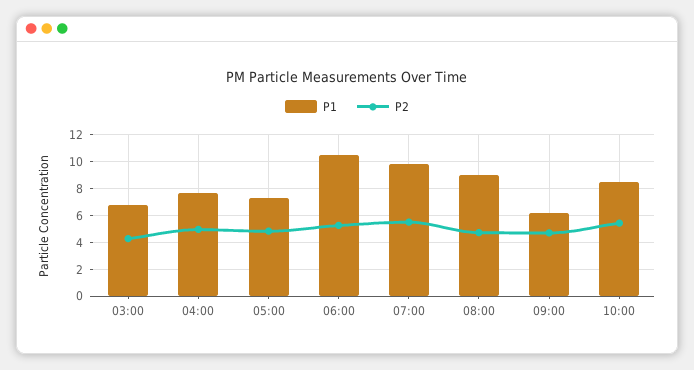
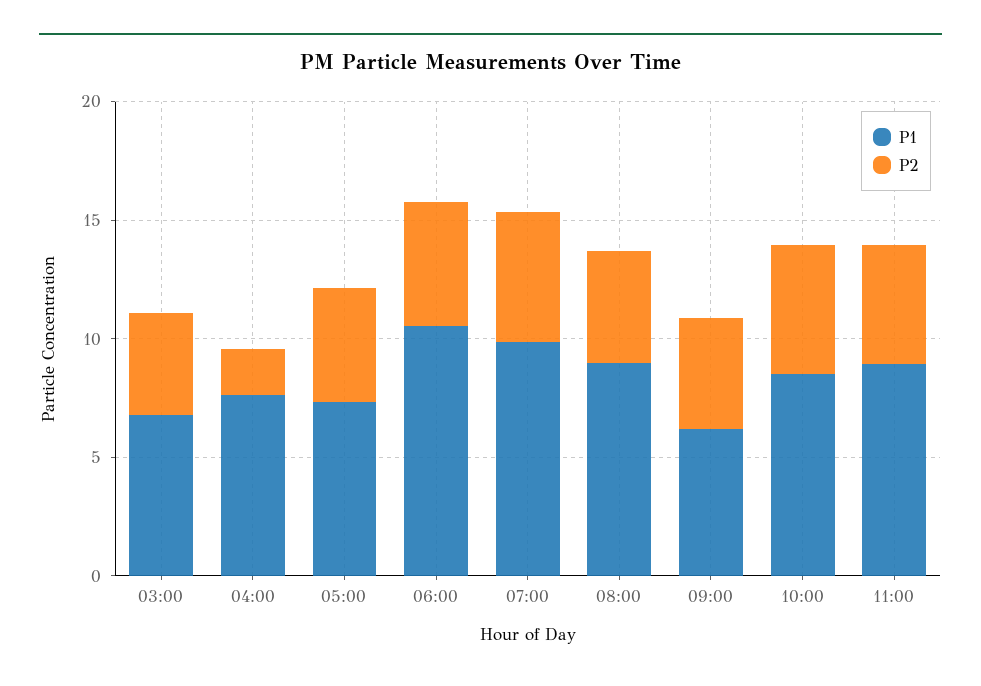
P2, 04:00: 5 -> 2
P1, 11:00: none -> 9
P2, 11:00: none -> 5

